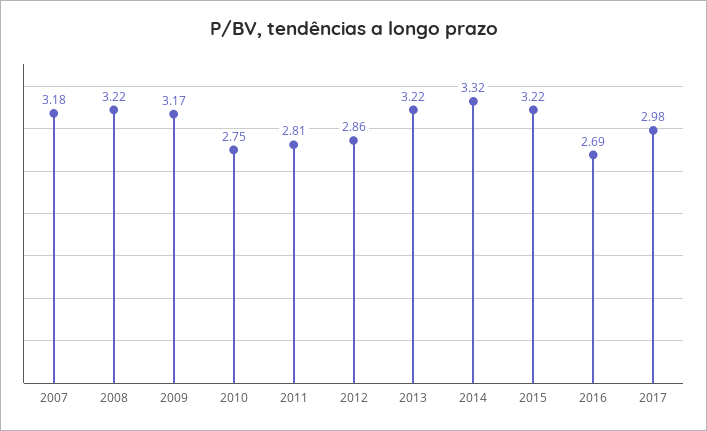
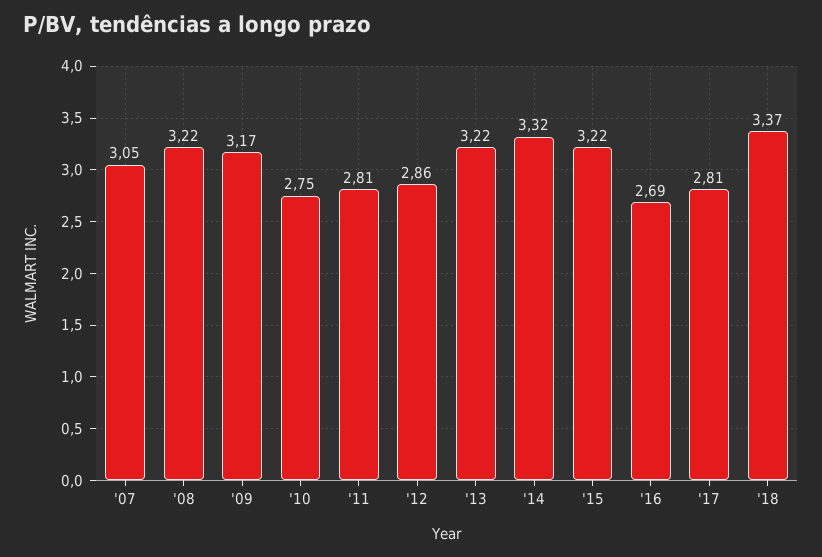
2007: 3.18 -> 3.05
2017: 2.98 -> 2.81
'18: none -> 3.37

